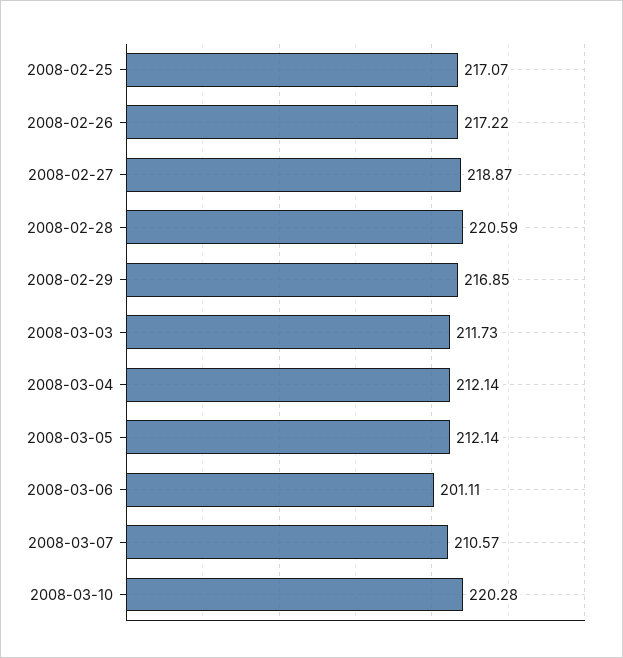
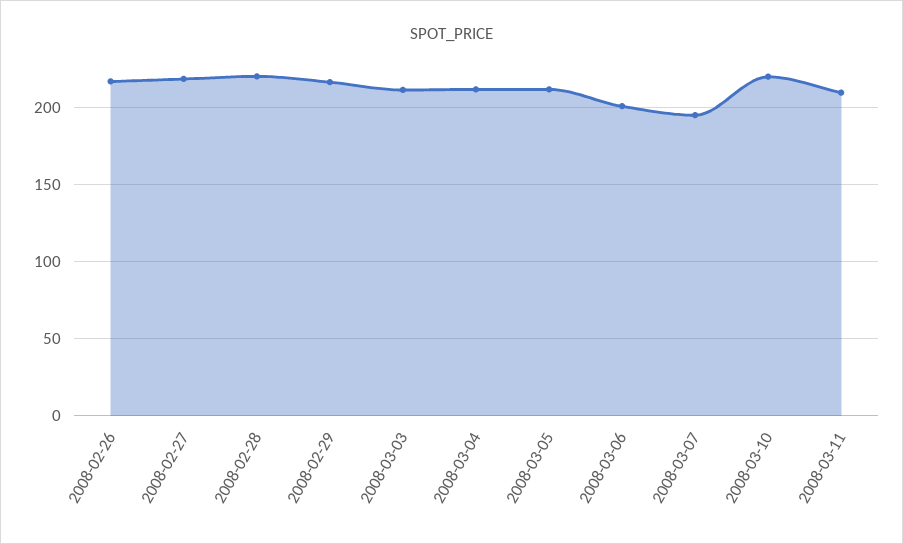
2008-02-25: 217.07 -> none
2008-03-07: 210.57 -> 195
2008-03-11: none -> 210

